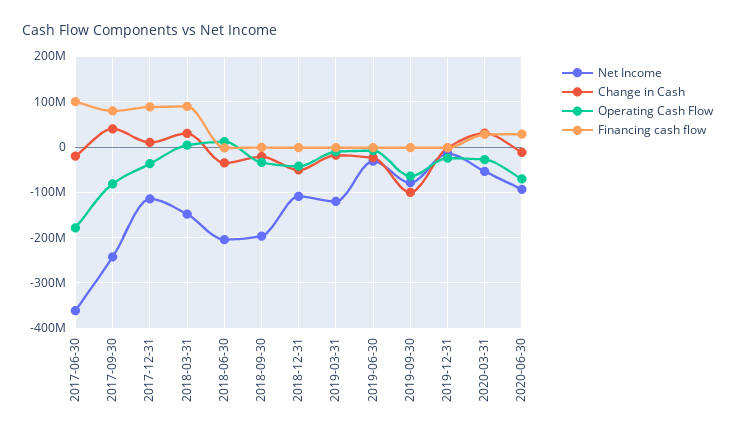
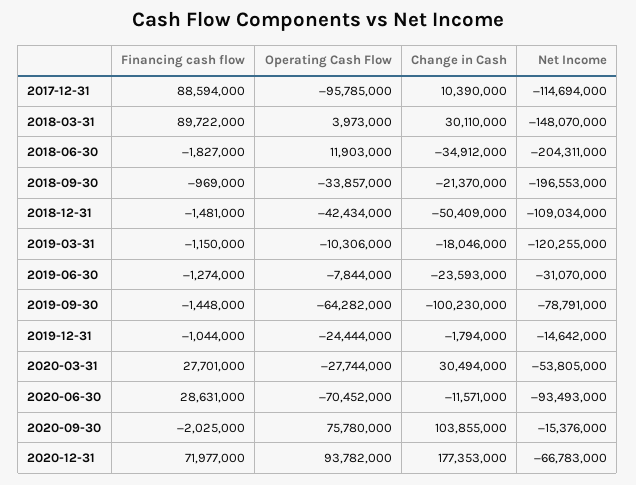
Net Income, 2017-06-30: -360000000 -> none
Change in Cash, 2017-06-30: -20000000 -> none
Operating Cash Flow, 2017-06-30: -180000000 -> none
Financing cash flow, 2017-06-30: 100000000 -> none
Net Income, 2017-09-30: -240000000 -> none
Change in Cash, 2017-09-30: 40000000 -> none
Operating Cash Flow, 2017-09-30: -80000000 -> none
Financing cash flow, 2017-09-30: 80000000 -> none
Operating Cash Flow, 2017-12-31: -40000000 -> -95785000
Financing cash flow, 2020-09-30: none -> -2025000
Operating Cash Flow, 2020-09-30: none -> 75780000
Change in Cash, 2020-09-30: none -> 103855000
Net Income, 2020-09-30: none -> -15376000
Financing cash flow, 2020-12-31: none -> 71977000
Operating Cash Flow, 2020-12-31: none -> 93782000
Change in Cash, 2020-12-31: none -> 177353000
Net Income, 2020-12-31: none -> -66783000

